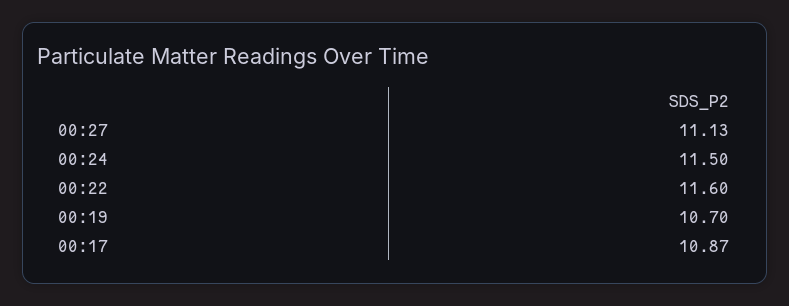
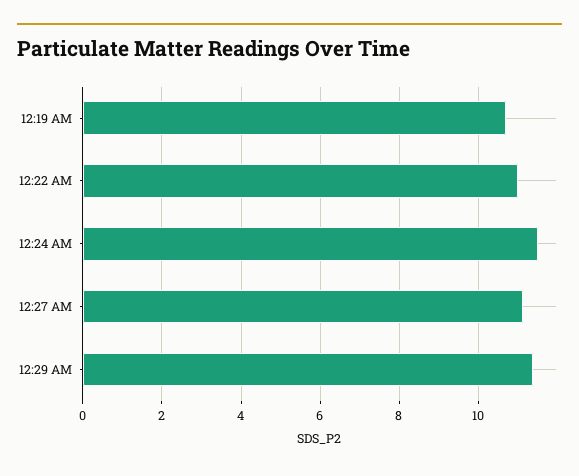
00:22: 11.6 -> 11
00:17: 10.87 -> none
12:29 AM: none -> 11.4

